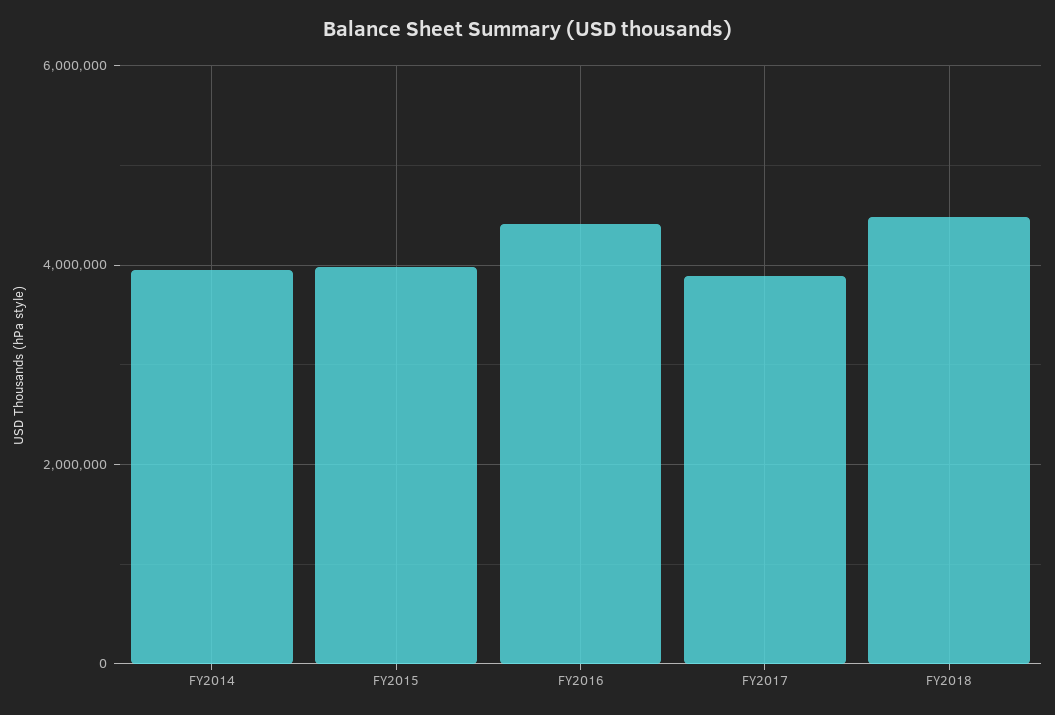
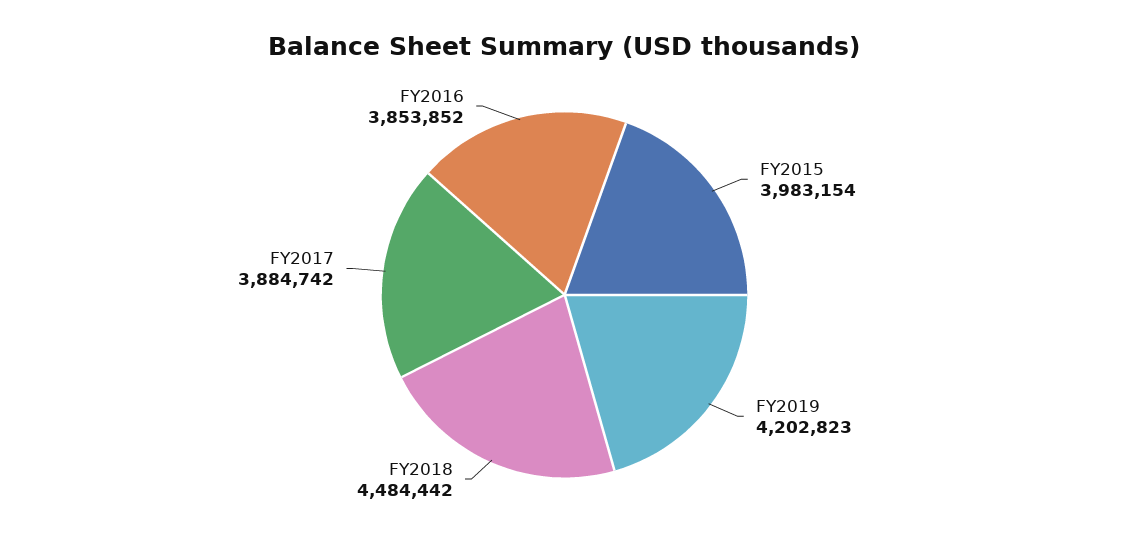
FY2014: 4000000 -> none
FY2016: 4400000 -> 3853852
FY2019: none -> 4202823

